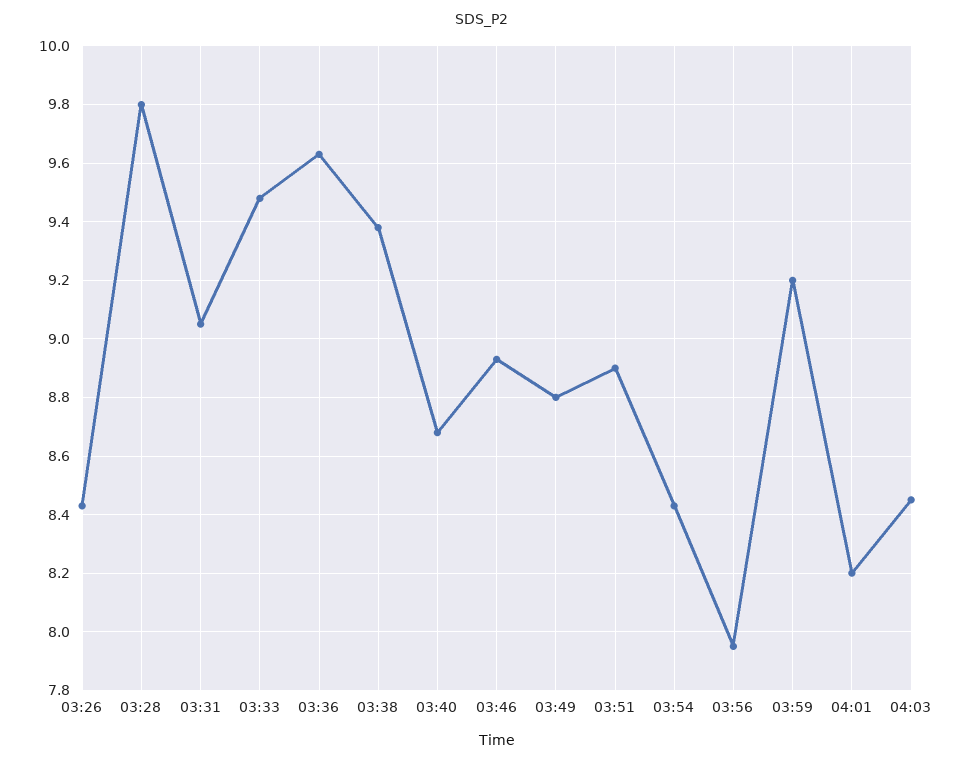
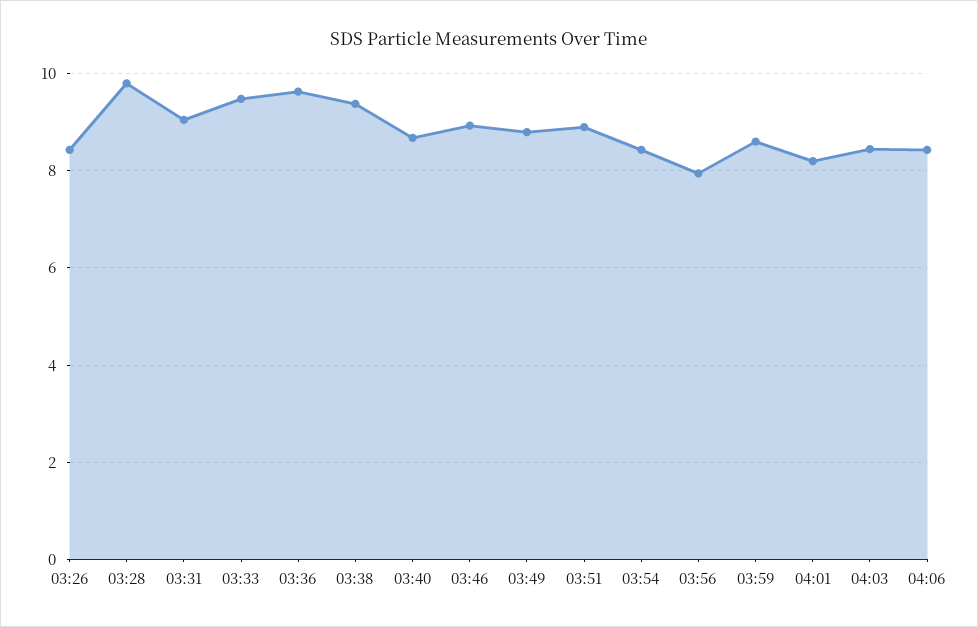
03:59: 9.2 -> 8.6
04:06: none -> 8.4

